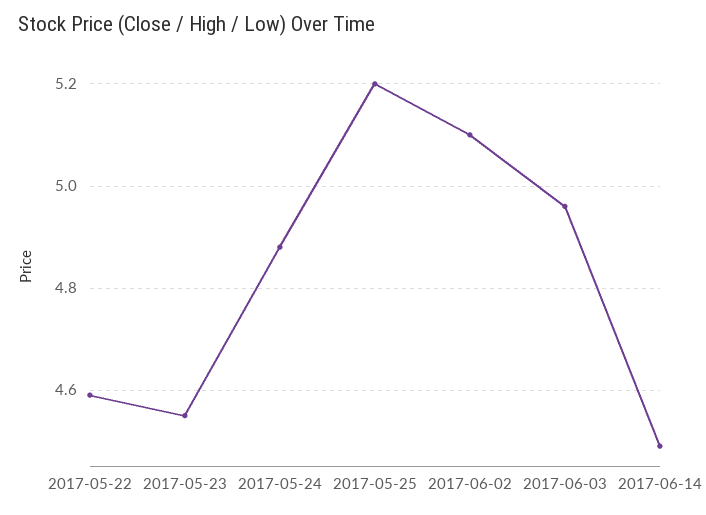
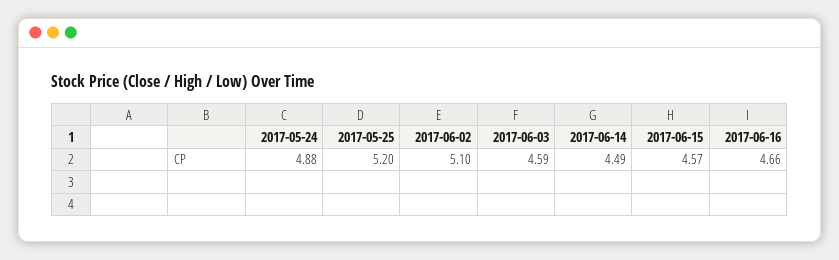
2017-05-22: 4.6 -> none
2017-05-23: 4.55 -> none
2017-06-03: 4.95 -> 4.59
2017-06-15: none -> 4.57
2017-06-16: none -> 4.66

